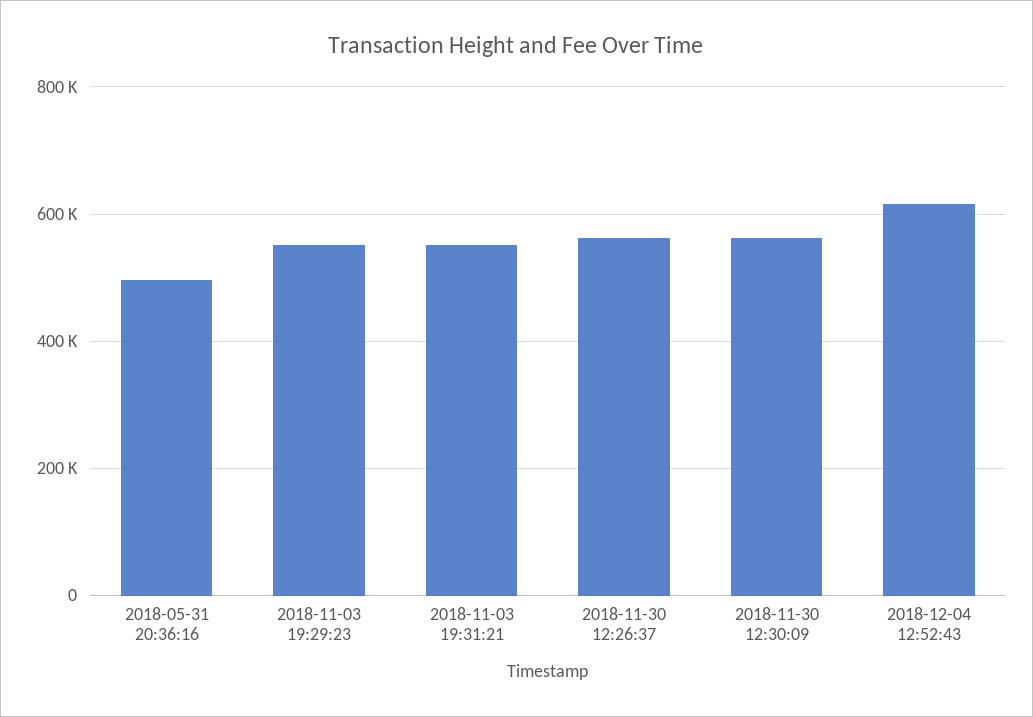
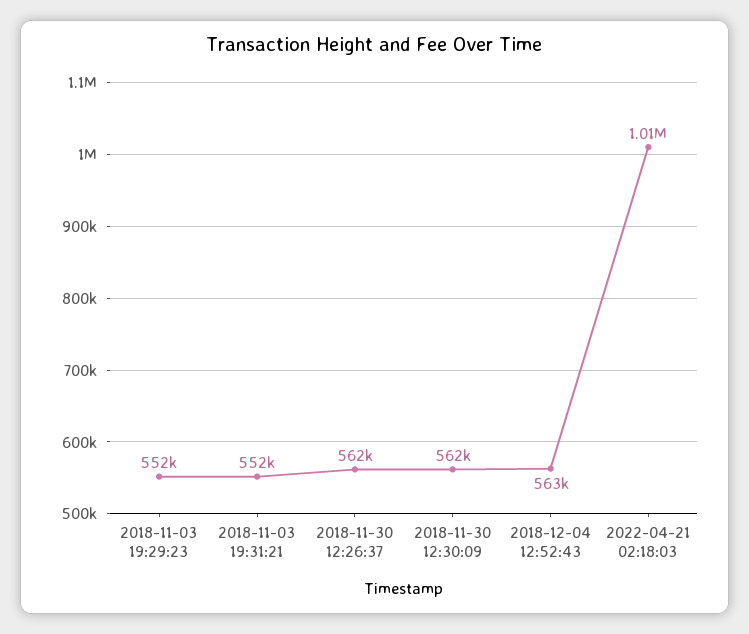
2018-05-31 20:36:16: 500000 -> none
2018-12-04 12:52:43: 620000 -> 563000
2022-04-21 02:18:03: none -> 1010000

